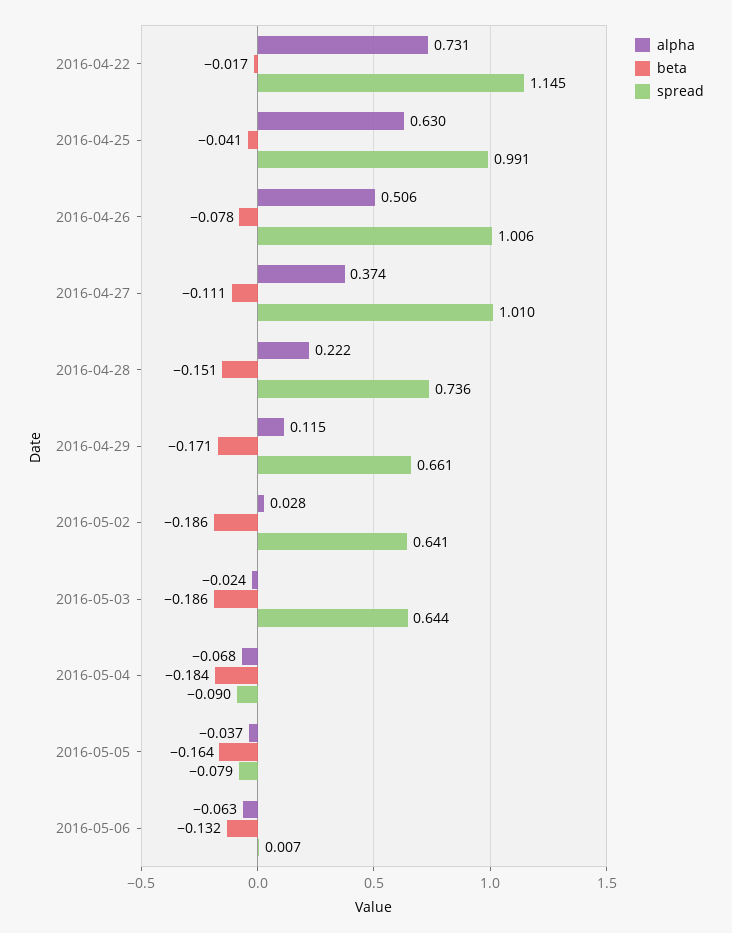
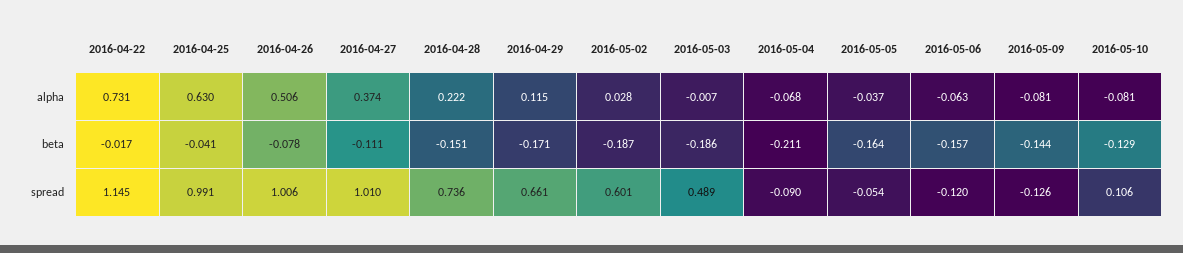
beta, 2016-05-02: -0.186 -> -0.187
spread, 2016-05-02: 0.641 -> 0.601
alpha, 2016-05-03: -0.024 -> -0.007
spread, 2016-05-03: 0.644 -> 0.489
beta, 2016-05-04: -0.184 -> -0.211
spread, 2016-05-05: -0.079 -> -0.054
beta, 2016-05-06: -0.132 -> -0.157
spread, 2016-05-06: 0.007 -> -0.12
alpha, 2016-05-09: none -> -0.081
alpha, 2016-05-10: none -> -0.081
beta, 2016-05-09: none -> -0.144
beta, 2016-05-10: none -> -0.129
spread, 2016-05-09: none -> -0.126
spread, 2016-05-10: none -> 0.106

